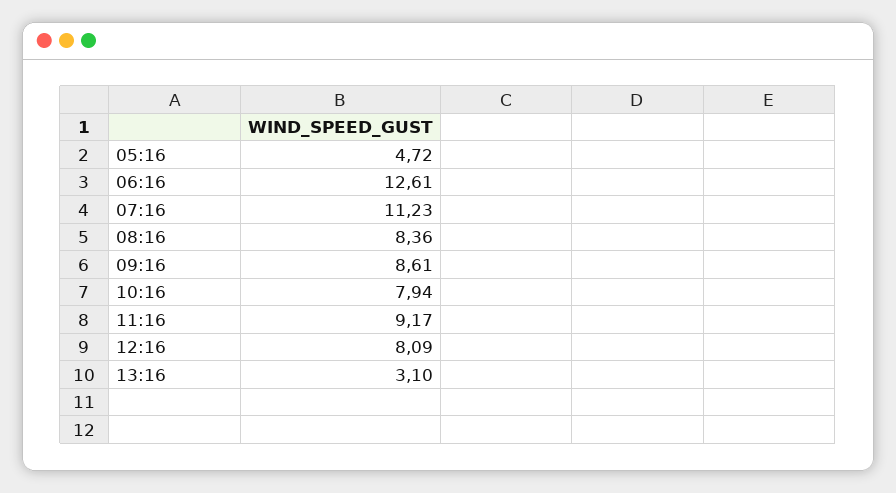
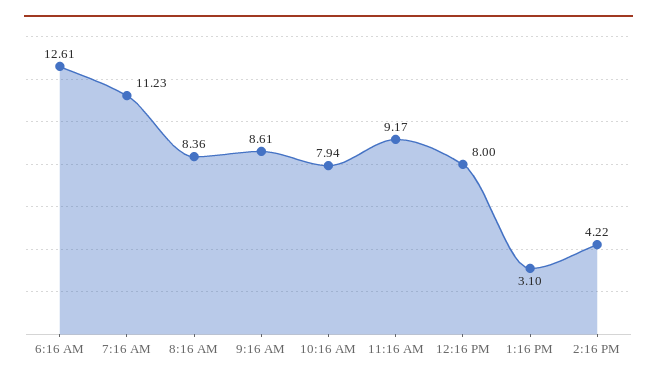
05:16: 4.72 -> none
12:16: 8.09 -> 8
2:16 PM: none -> 4.22

